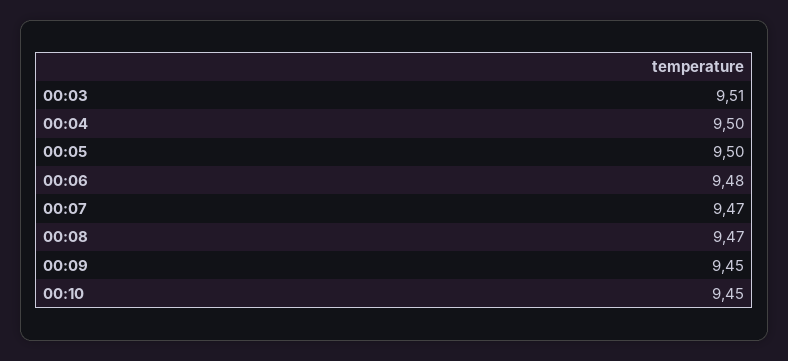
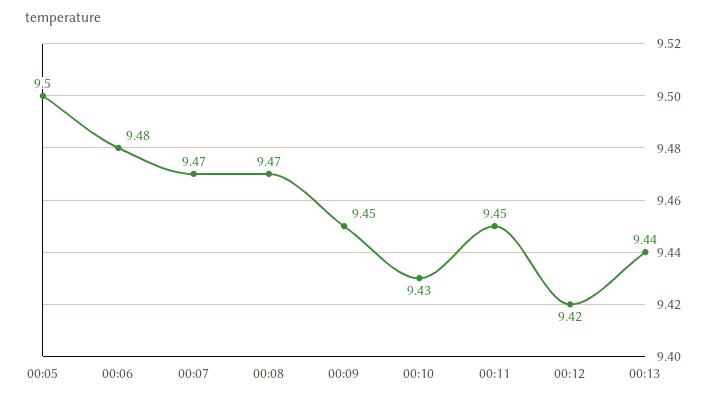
00:03: 9.51 -> none
00:04: 9.5 -> none
00:10: 9.45 -> 9.43
00:11: none -> 9.45
00:12: none -> 9.42
00:13: none -> 9.44

